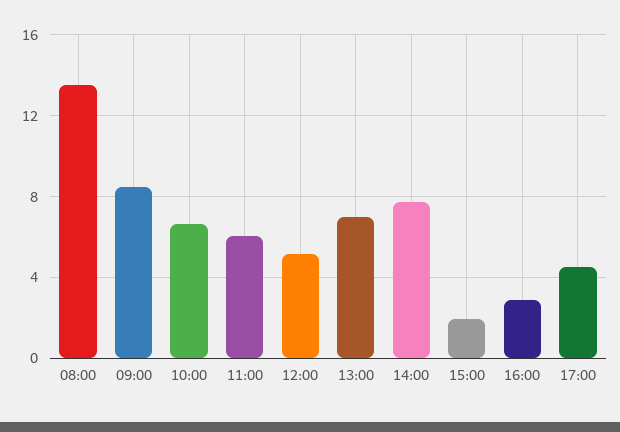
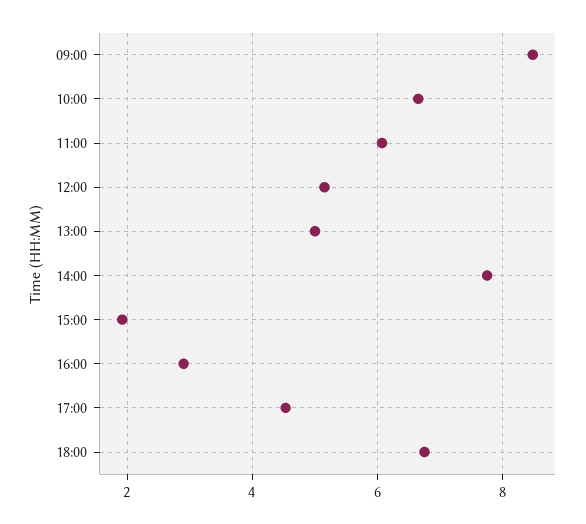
08:00: 13.5 -> none
13:00: 7 -> 5
18:00: none -> 6.8

